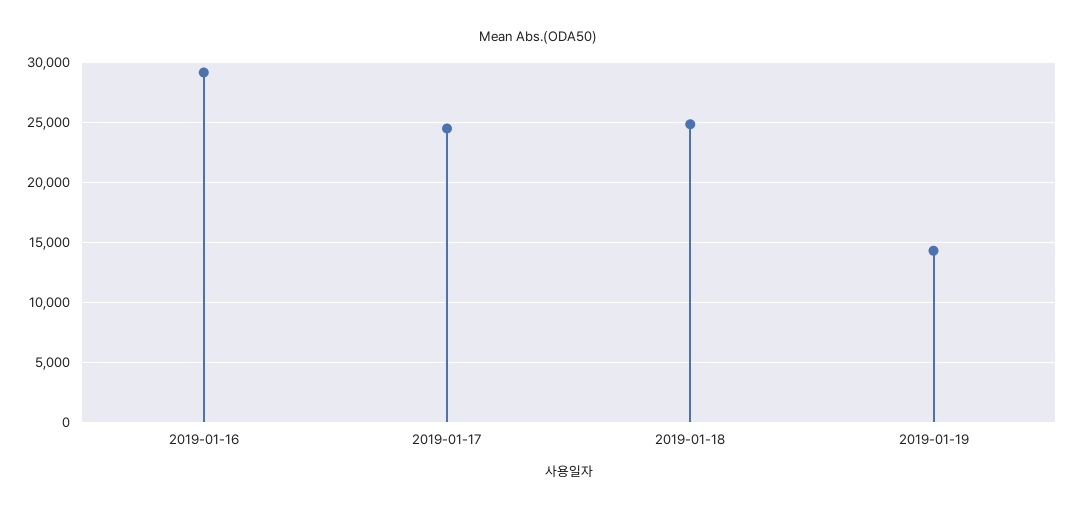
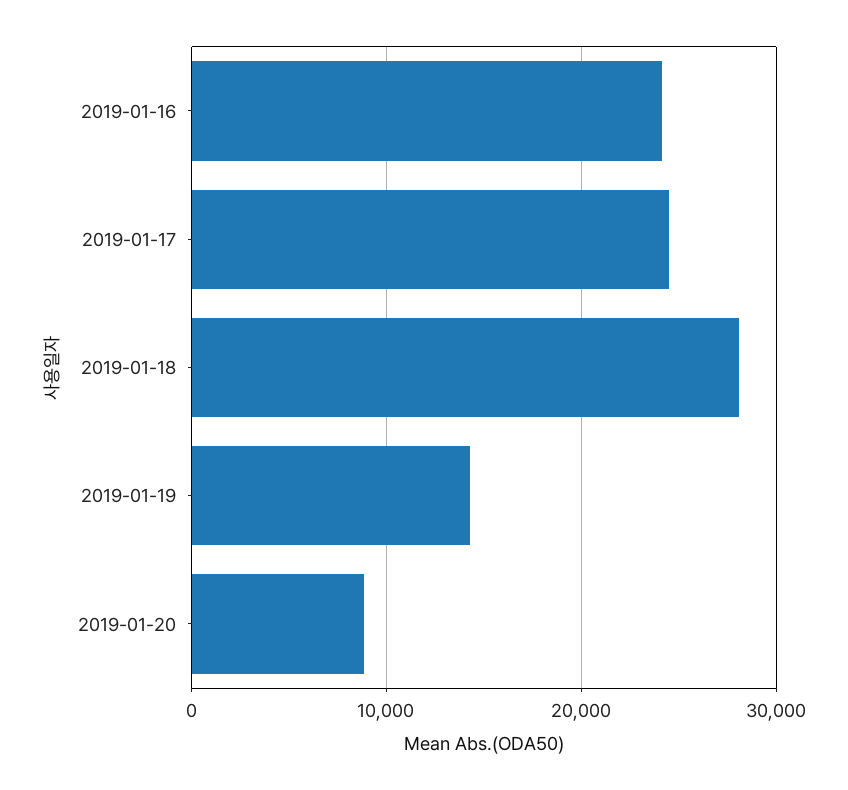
2019-01-16: 29000 -> 24000
2019-01-18: 25000 -> 28000
2019-01-20: none -> 9000

